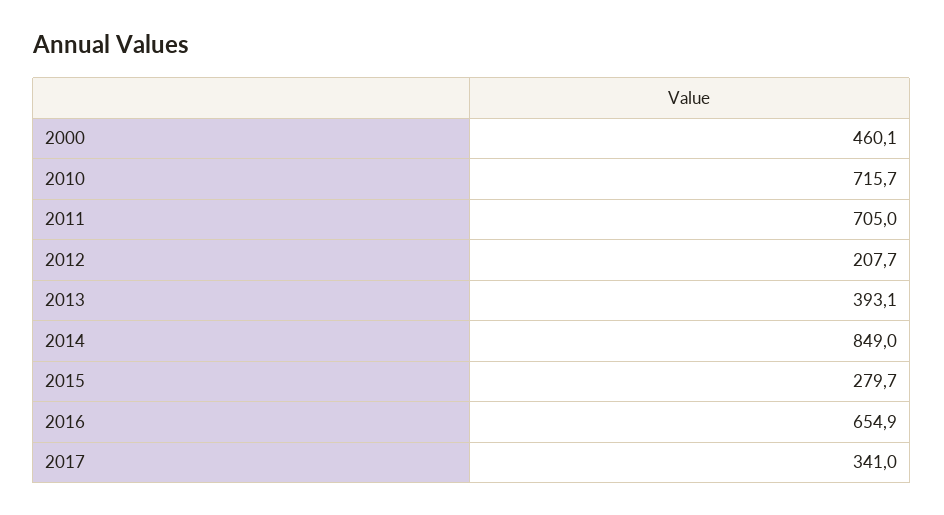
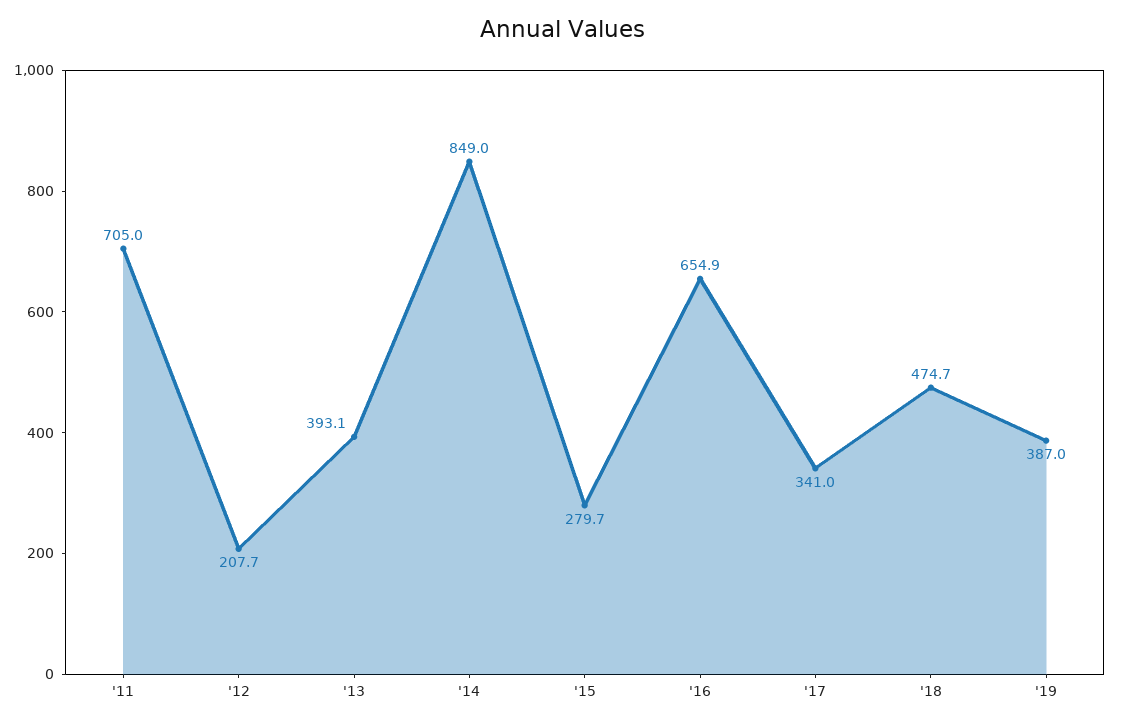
2000: 460.1 -> none
2010: 715.7 -> none
'18: none -> 474.7
'19: none -> 387

